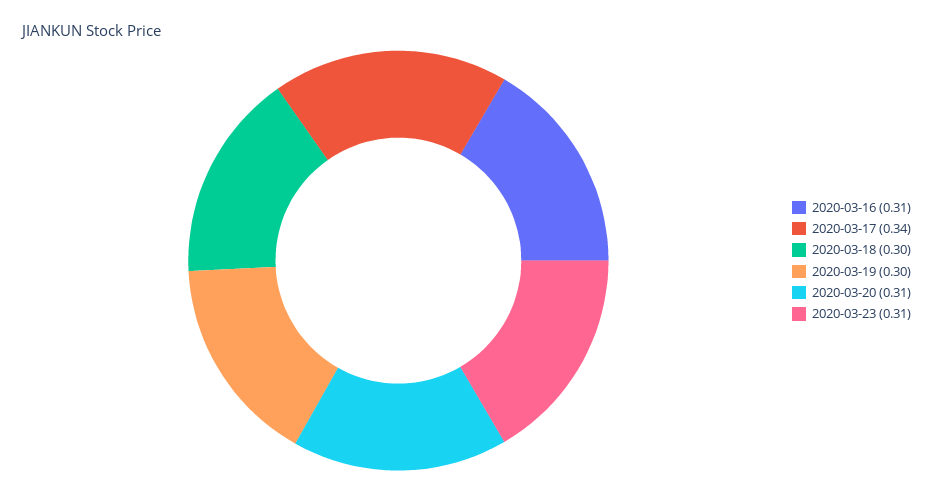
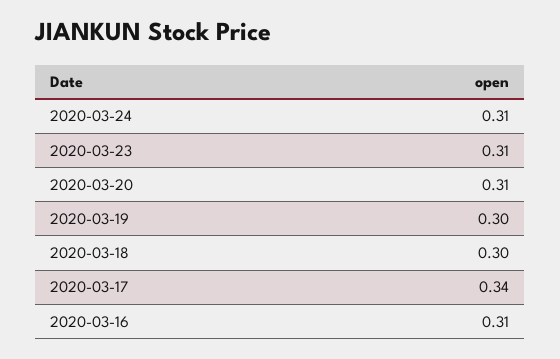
2020-03-24: none -> 0.31

